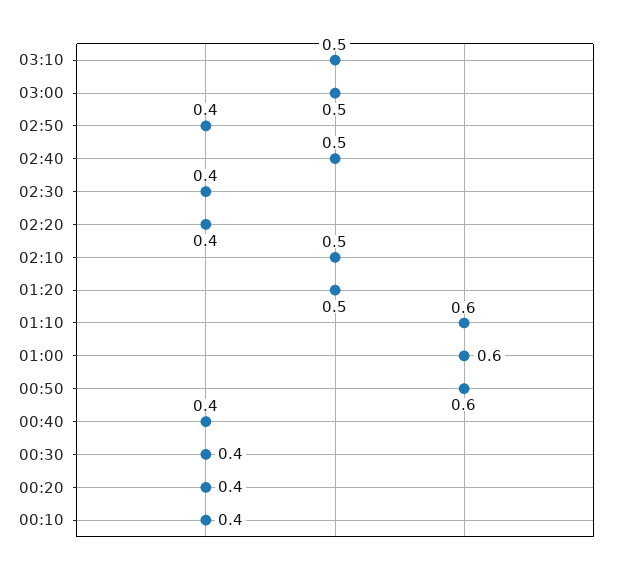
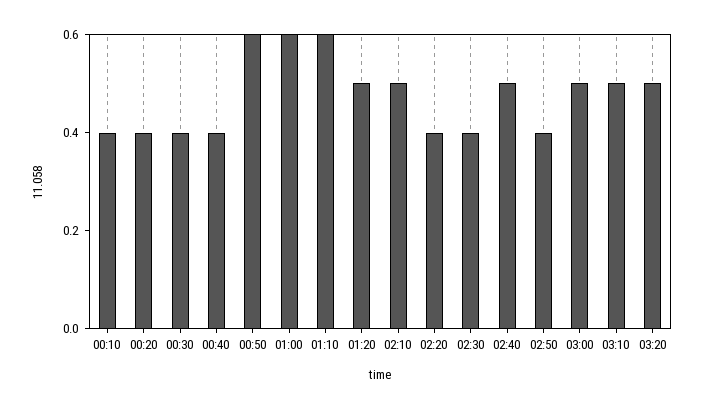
03:20: none -> 0.5

